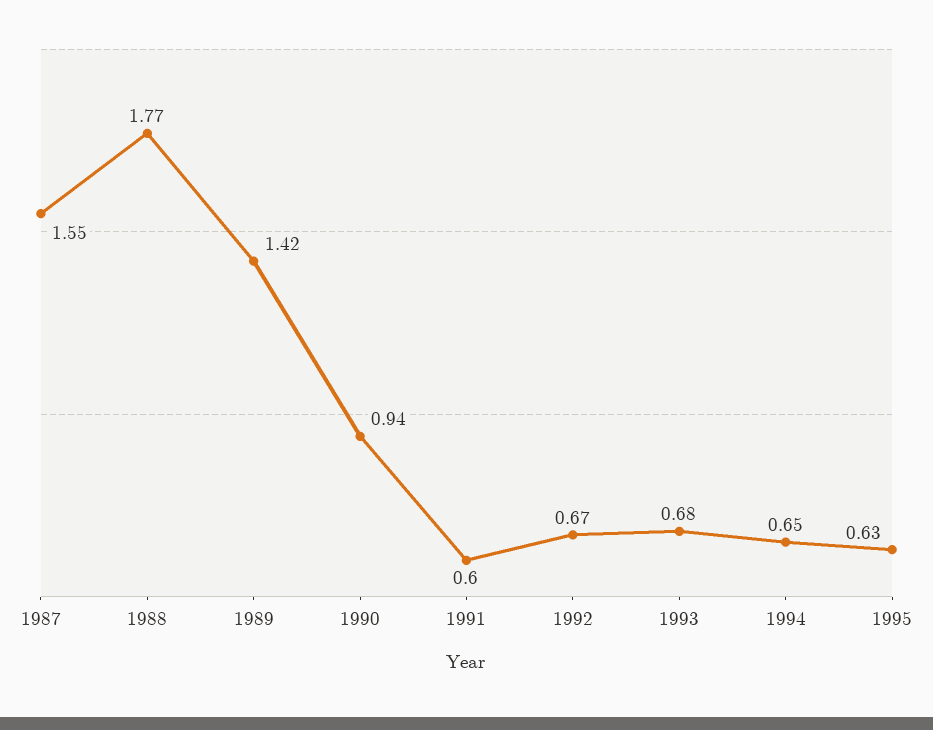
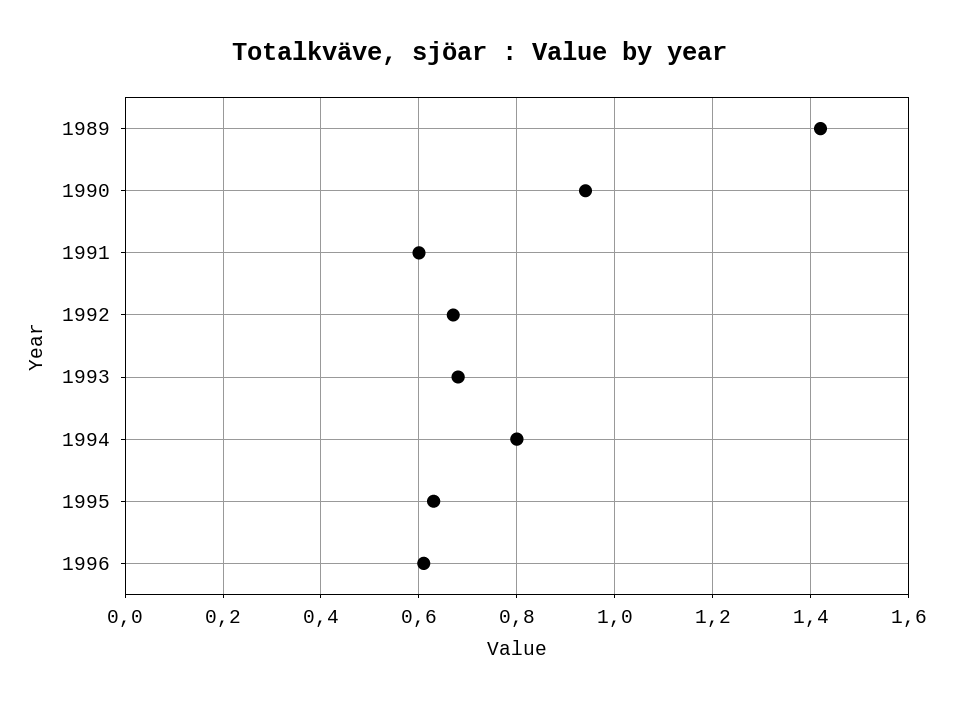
1987: 1.55 -> none
1988: 1.77 -> none
1994: 0.65 -> 0.8
1996: none -> 0.6

